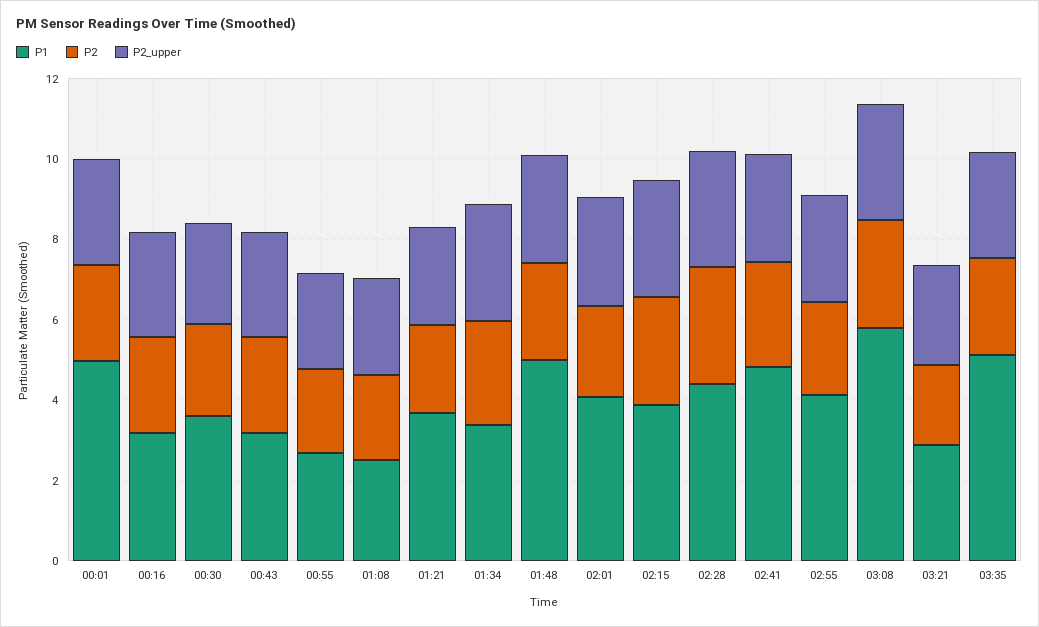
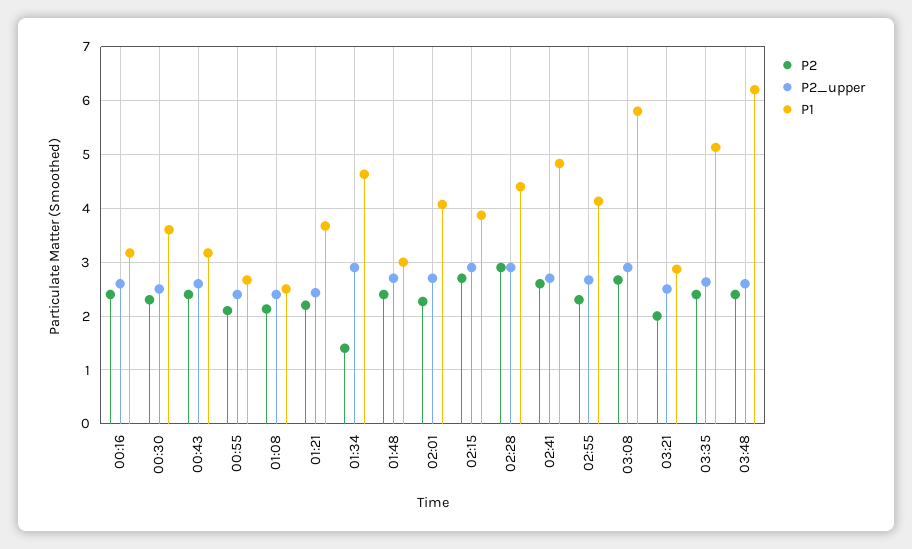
P1, 00:01: 5 -> none
P2, 00:01: 2.5 -> none
P2_upper, 00:01: 2.5 -> none
P1, 01:34: 3.5 -> 4.6
P2, 01:34: 2.5 -> 1.4
P1, 01:48: 5 -> 3
P2, 03:48: none -> 2.4
P2_upper, 03:48: none -> 2.6
P1, 03:48: none -> 6.2

